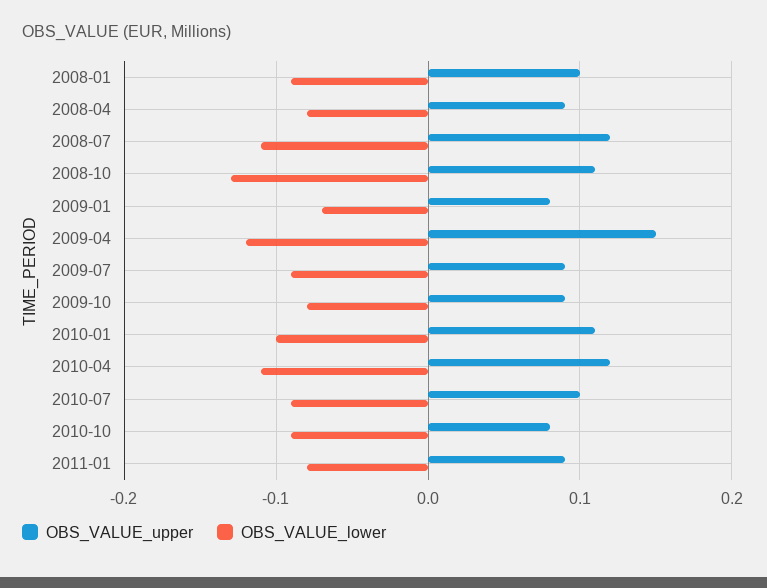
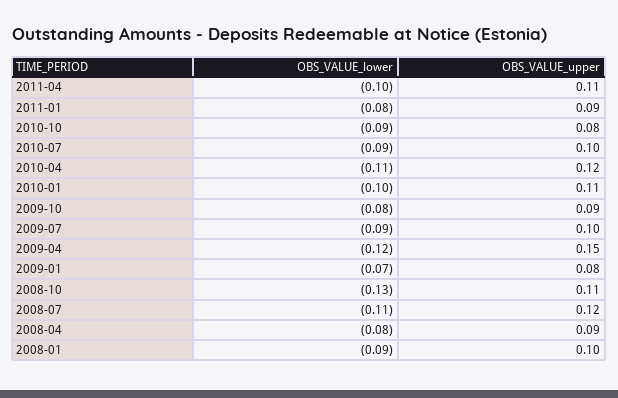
OBS_VALUE_upper, 2009-07: 0.09 -> 0.1
OBS_VALUE_lower, 2011-04: none -> -0.1
OBS_VALUE_upper, 2011-04: none -> 0.11

